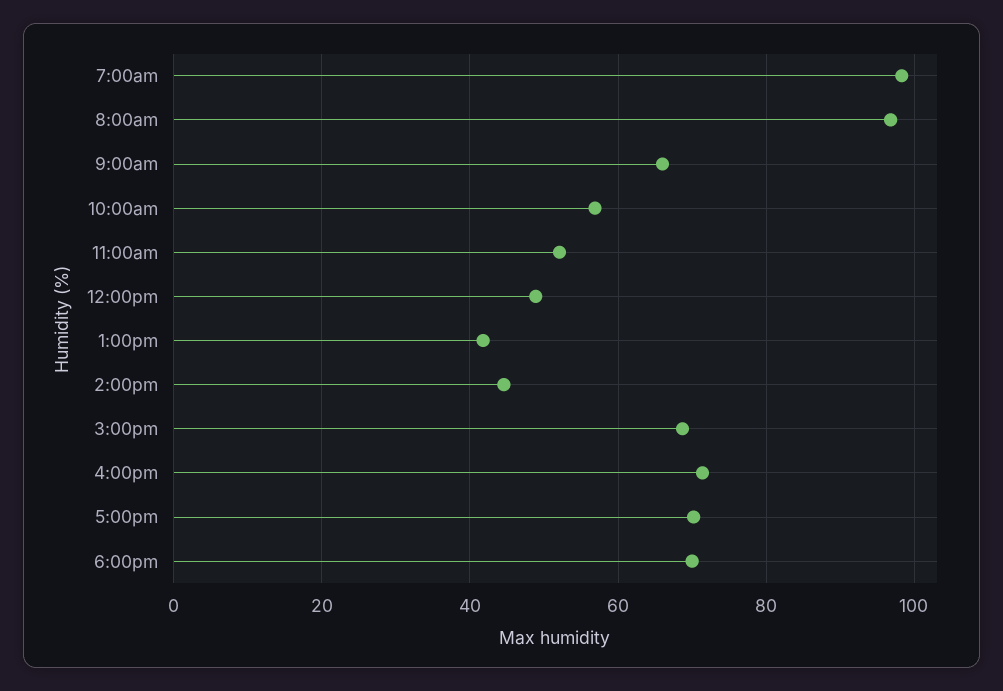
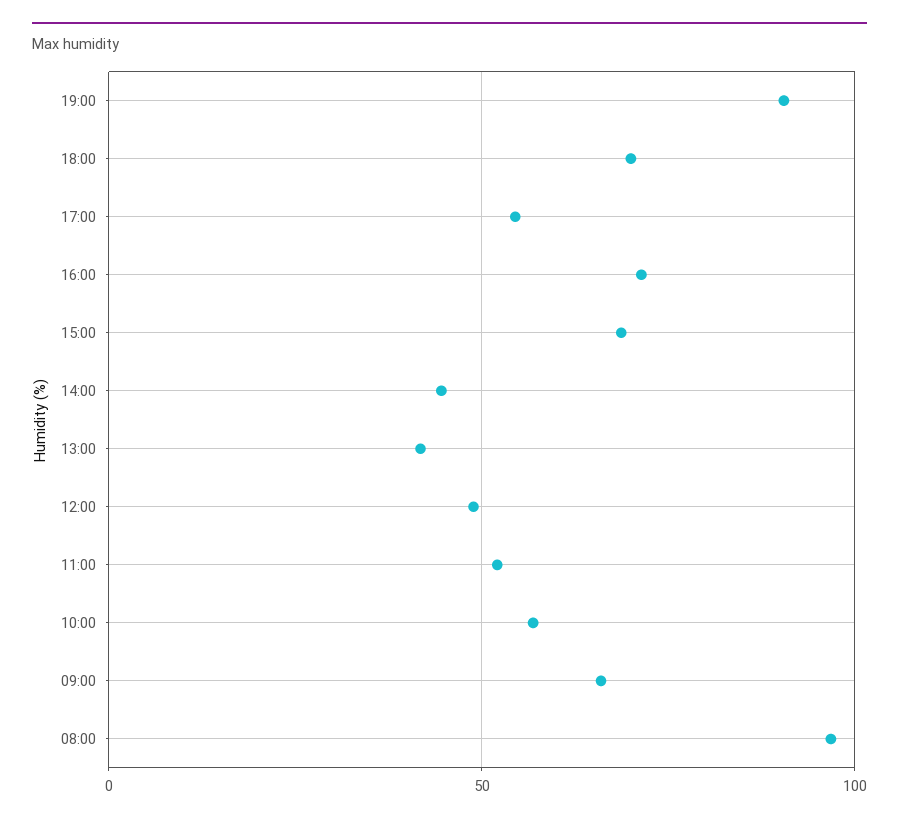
7:00am: 98 -> none
5:00pm: 70 -> 55
19:00: none -> 90

